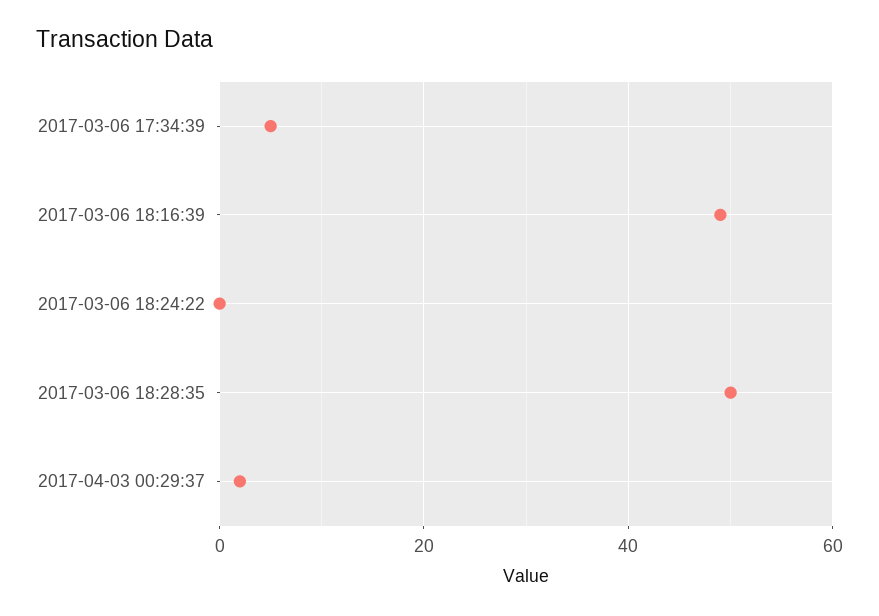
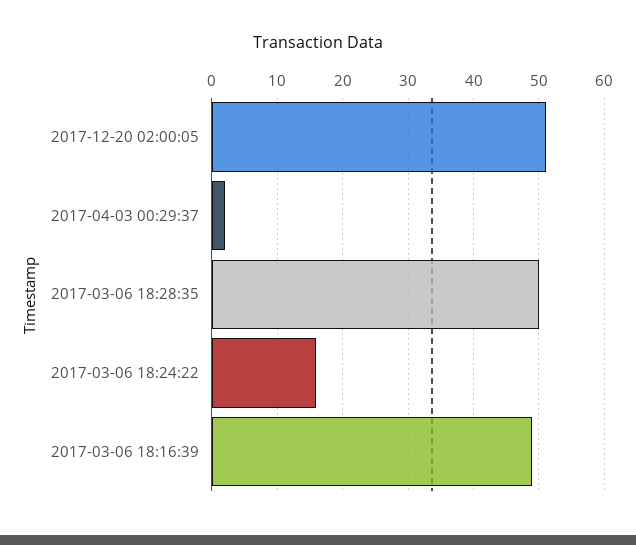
2017-03-06 17:34:39: 5 -> none
2017-03-06 18:24:22: 0 -> 16
2017-12-20 02:00:05: none -> 51

